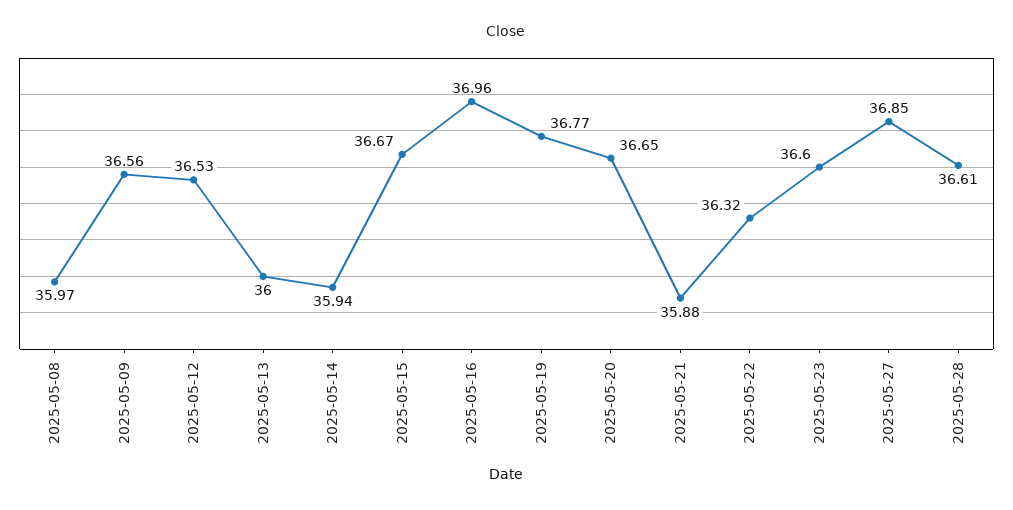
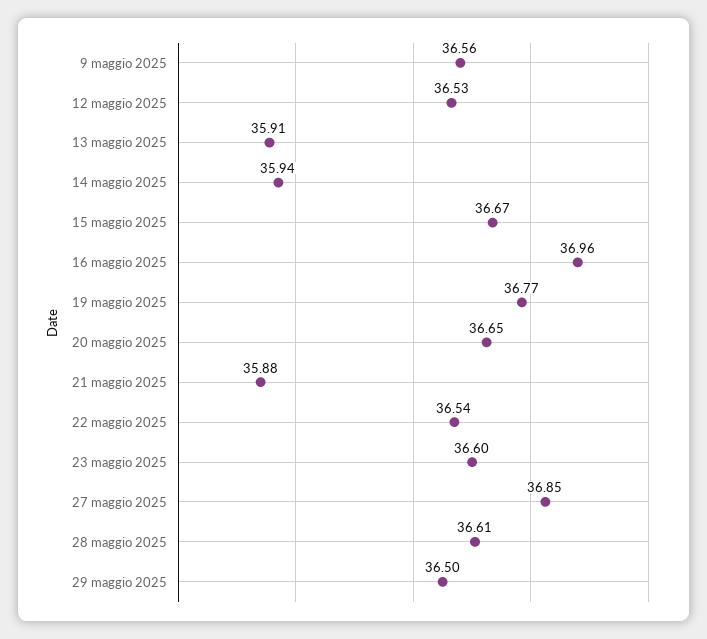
2025-05-08: 35.97 -> none
2025-05-13: 36 -> 35.91
2025-05-22: 36.32 -> 36.54
29 maggio 2025: none -> 36.5

